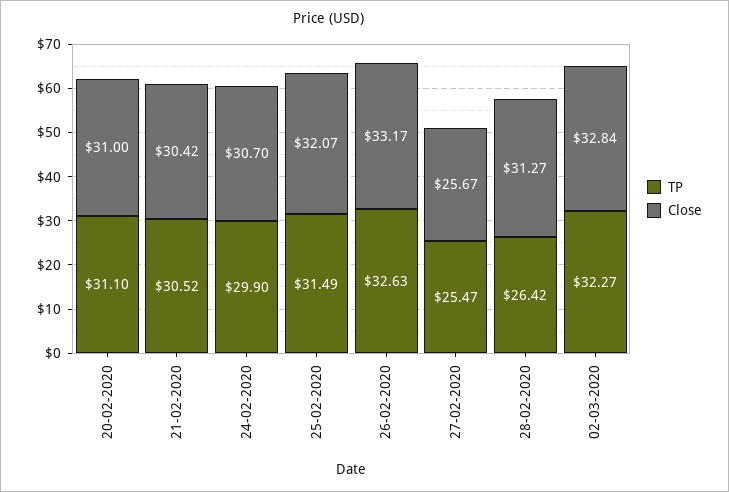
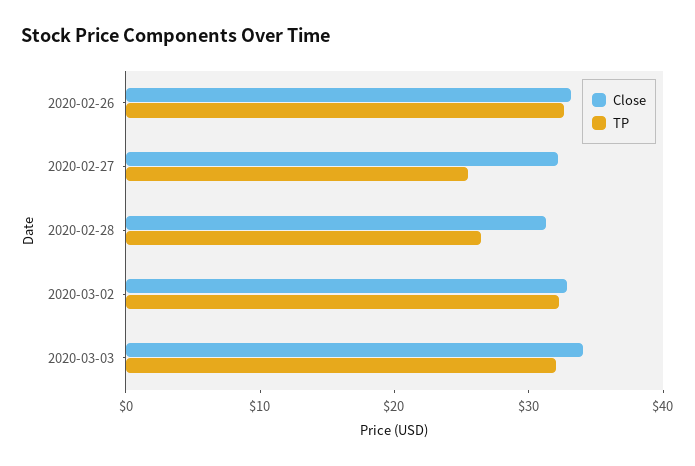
TP, 20-02-2020: 31.1 -> none
Close, 20-02-2020: 31 -> none
TP, 21-02-2020: 30.52 -> none
Close, 21-02-2020: 30.42 -> none
TP, 24-02-2020: 29.9 -> none
Close, 24-02-2020: 30.7 -> none
TP, 25-02-2020: 31.49 -> none
Close, 25-02-2020: 32.07 -> none
Close, 27-02-2020: 25.67 -> 32
Close, 2020-03-03: none -> 34
TP, 2020-03-03: none -> 32

